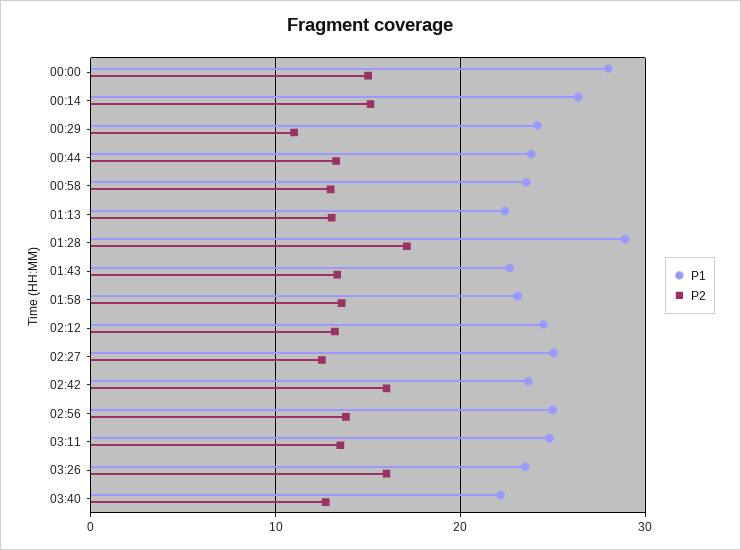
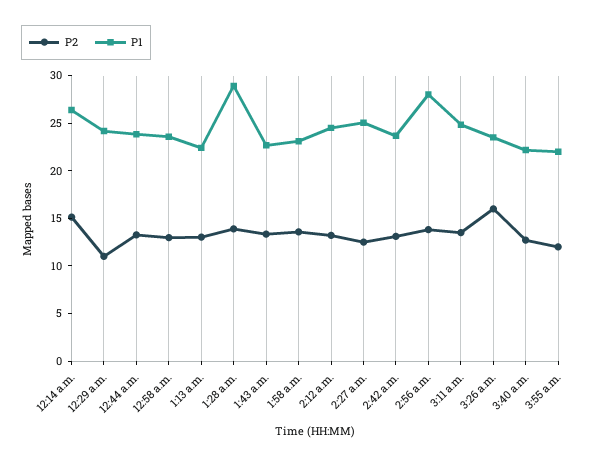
P1, 00:00: 28 -> none
P2, 00:00: 15 -> none
P2, 01:28: 17 -> 14
P2, 02:42: 16 -> 13
P1, 02:56: 25 -> 28
P2, 3:55 a.m.: none -> 12
P1, 3:55 a.m.: none -> 22

